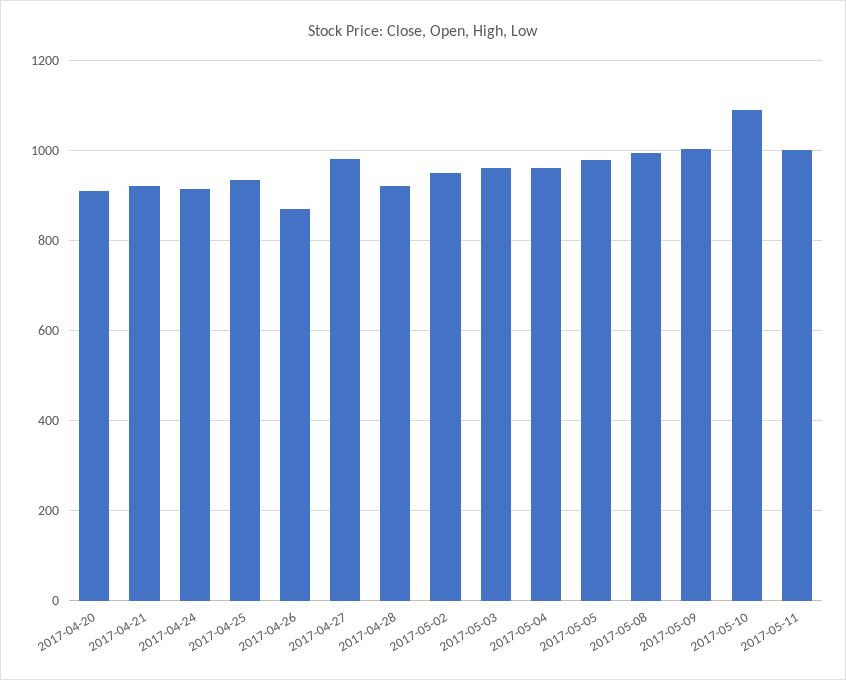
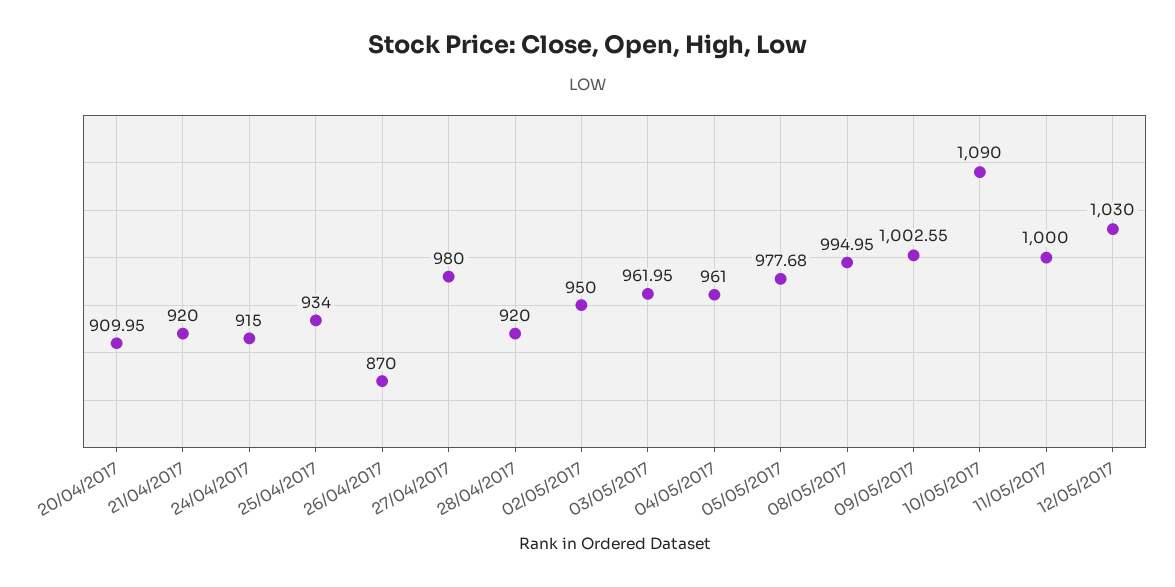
12/05/2017: none -> 1030

